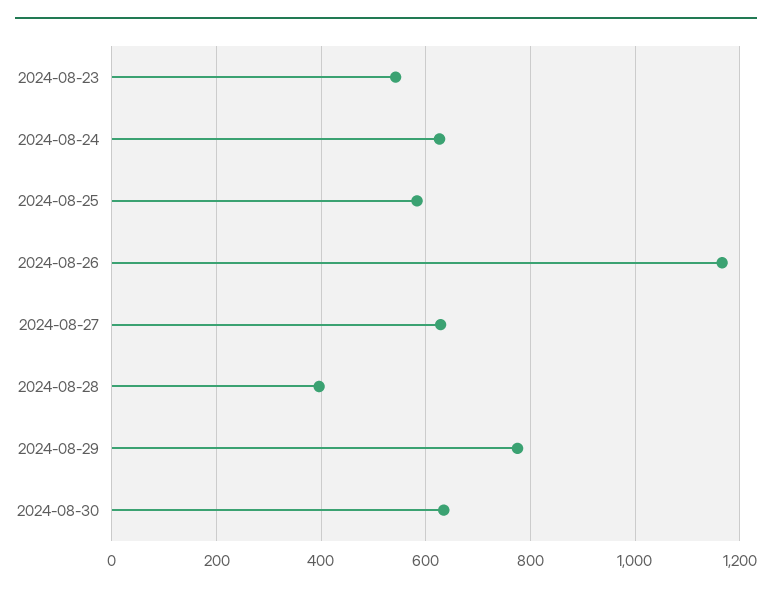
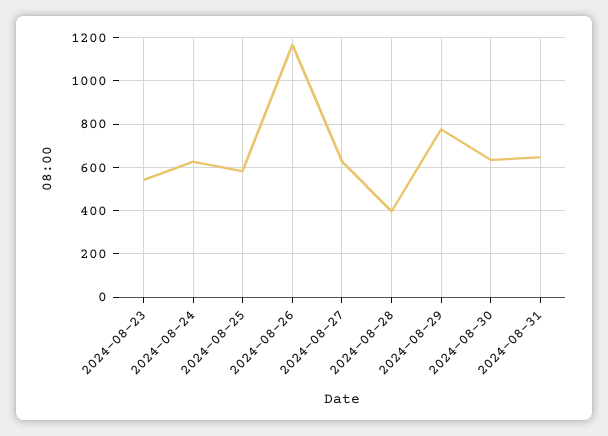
2024-08-31: none -> 650

